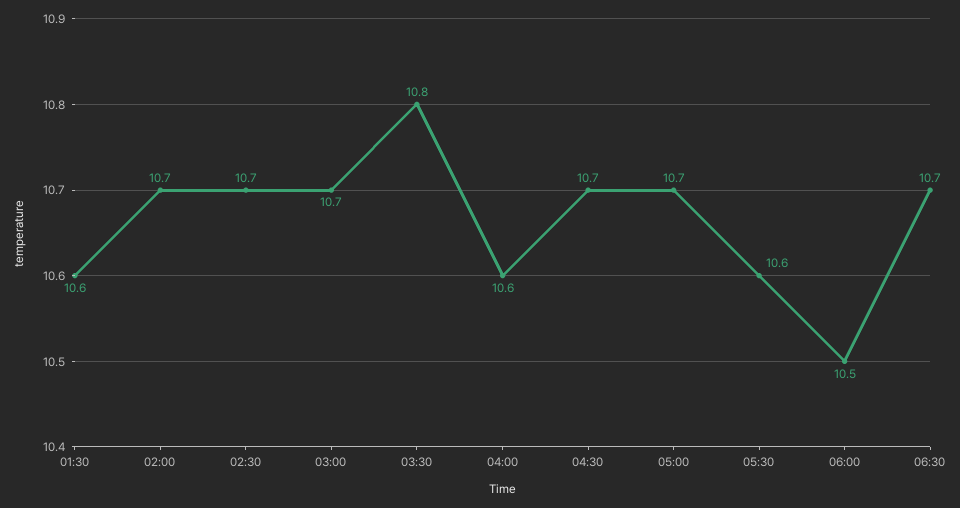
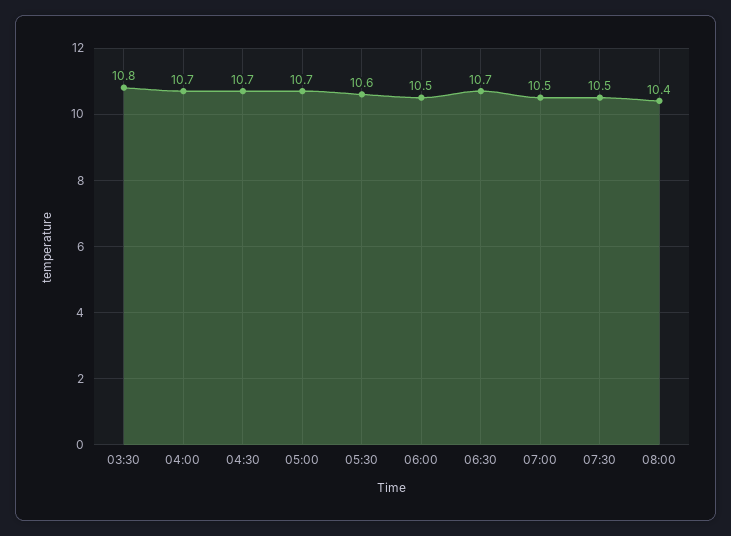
01:30: 10.6 -> none
02:00: 10.7 -> none
02:30: 10.7 -> none
03:00: 10.7 -> none
04:00: 10.6 -> 10.7
07:00: none -> 10.5
07:30: none -> 10.5
08:00: none -> 10.4

